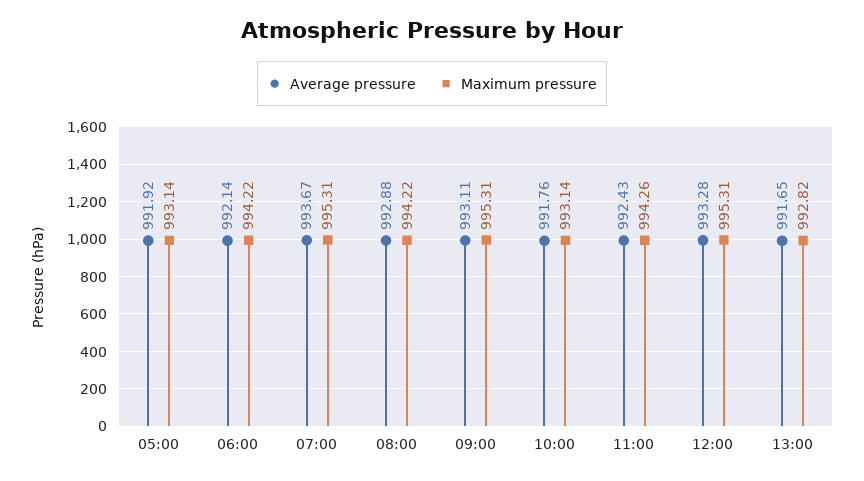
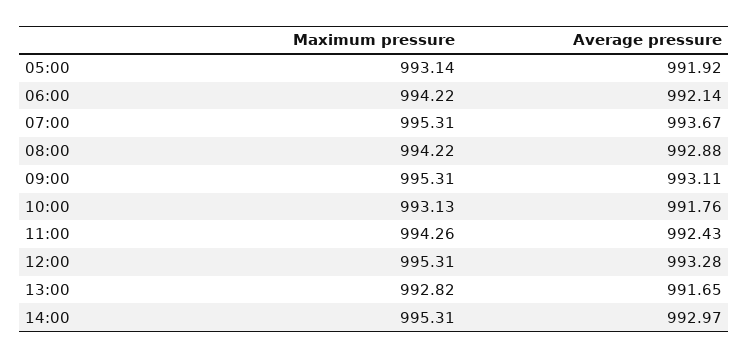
Maximum pressure, 10:00: 993.14 -> 993.13
Maximum pressure, 14:00: none -> 995.31
Average pressure, 14:00: none -> 992.97

